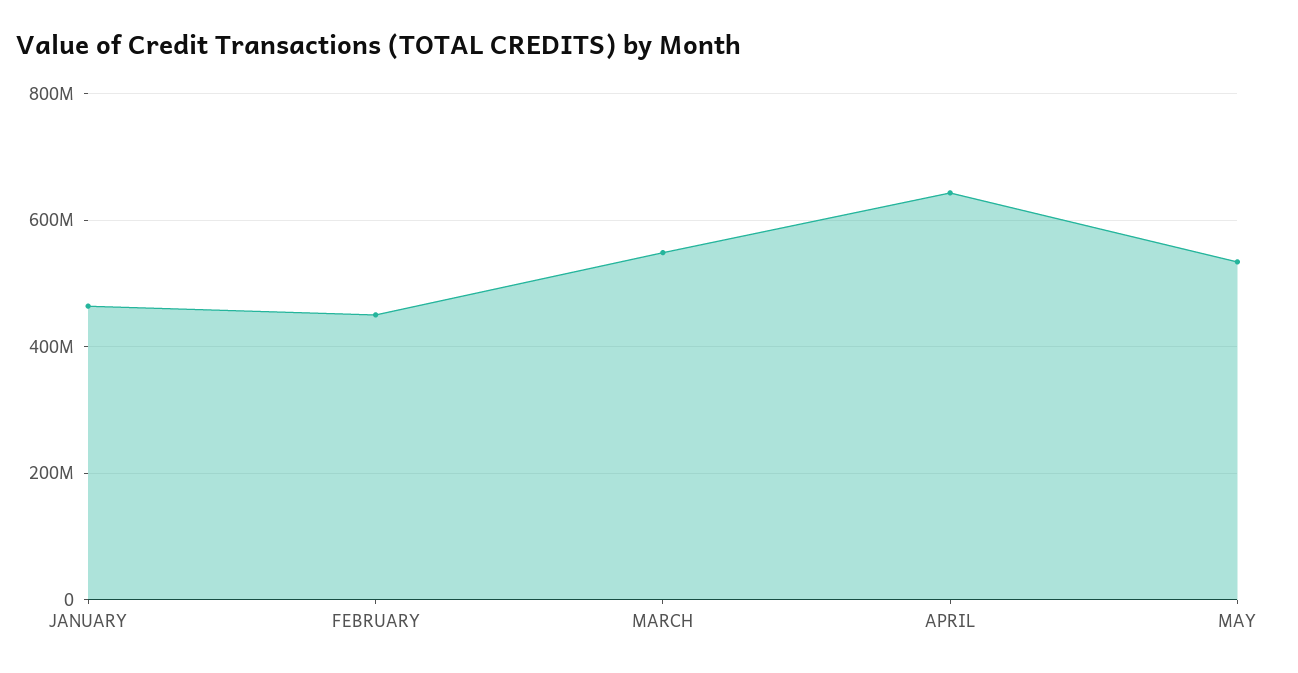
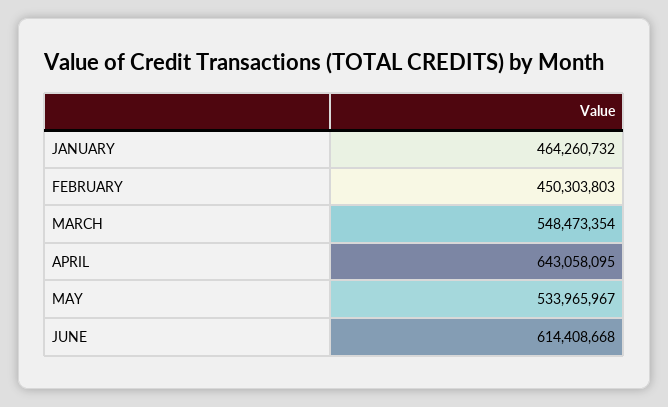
JUNE: none -> 614408668

